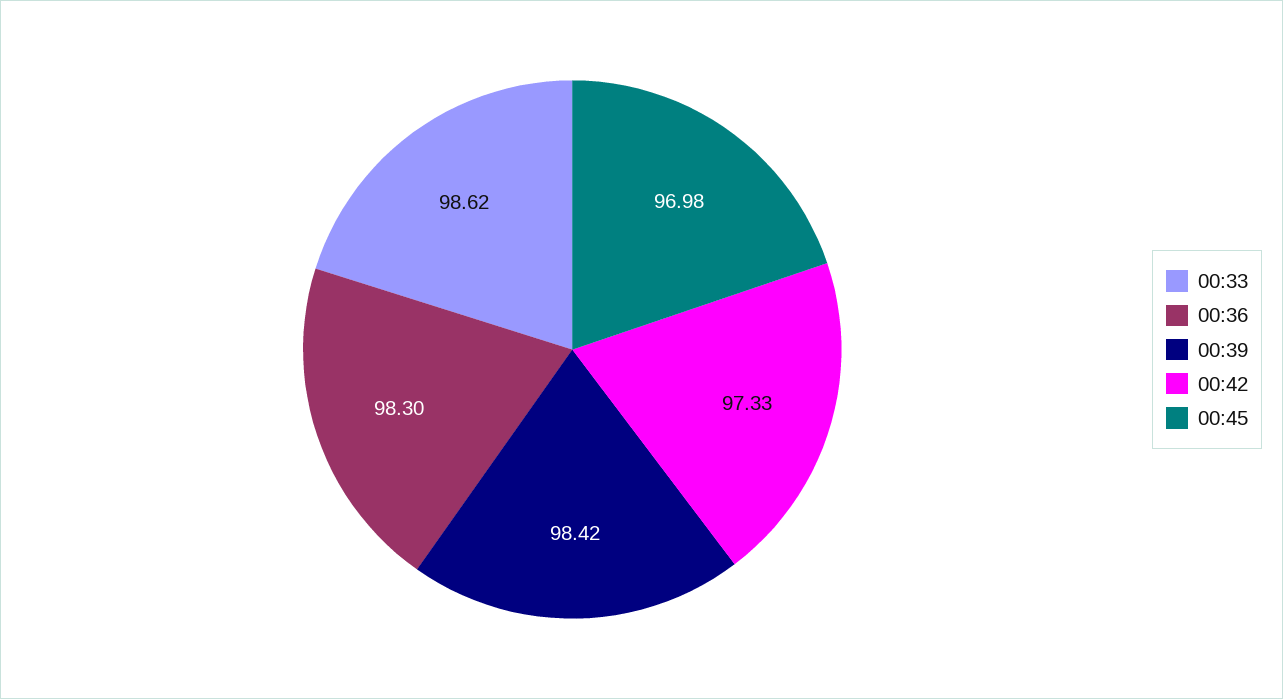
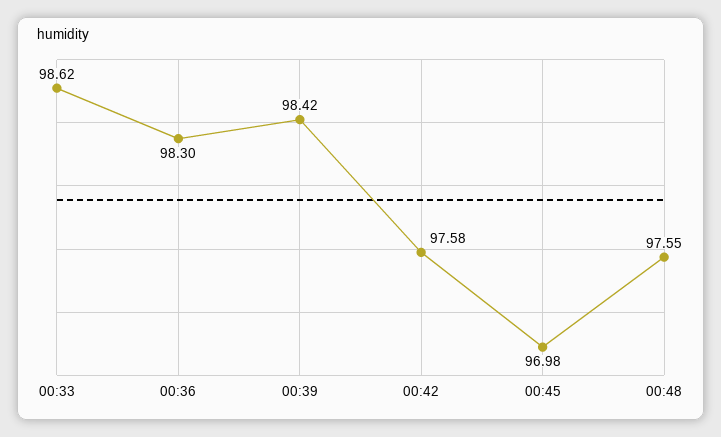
00:42: 97.33 -> 97.58
00:48: none -> 97.55

